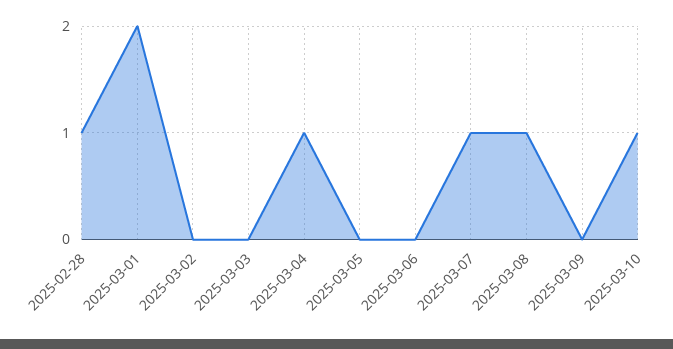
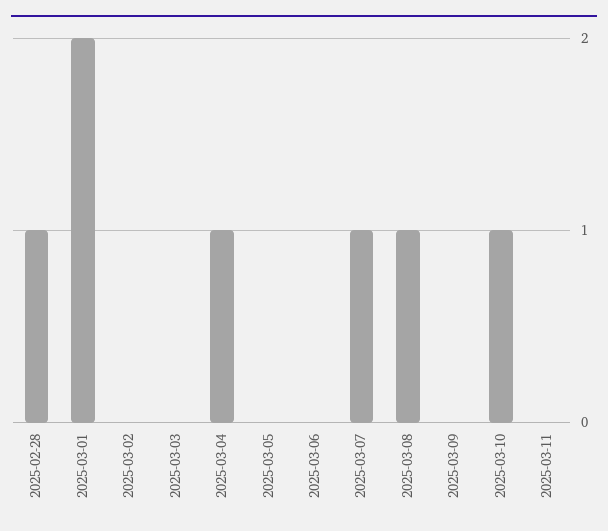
2025-03-11: none -> 0

